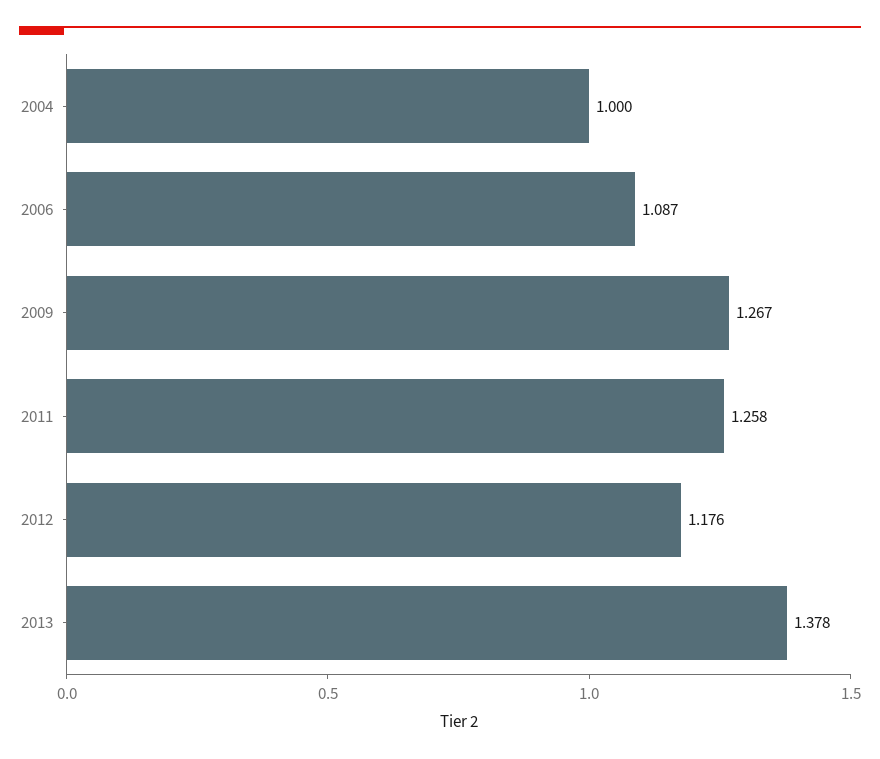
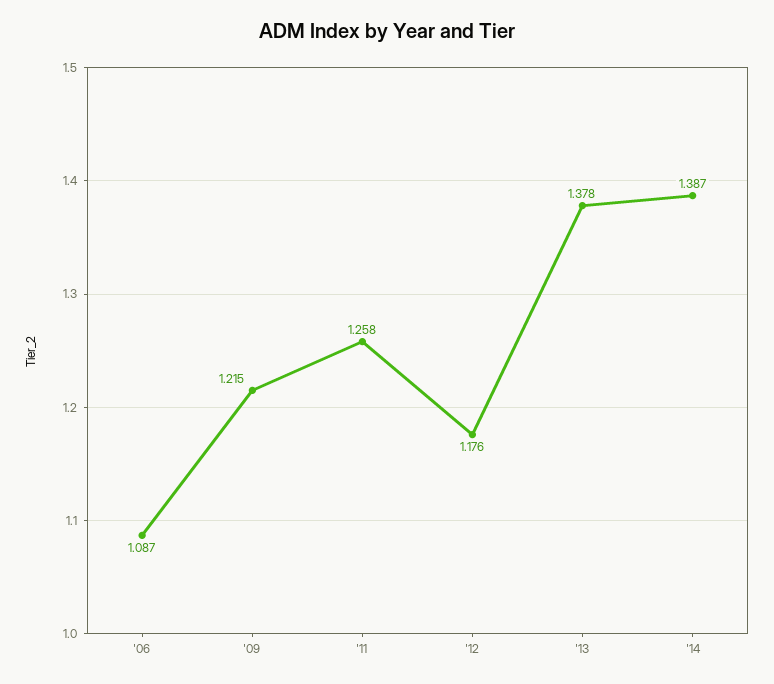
2004: 1 -> none
2009: 1.267 -> 1.215
'14: none -> 1.387

